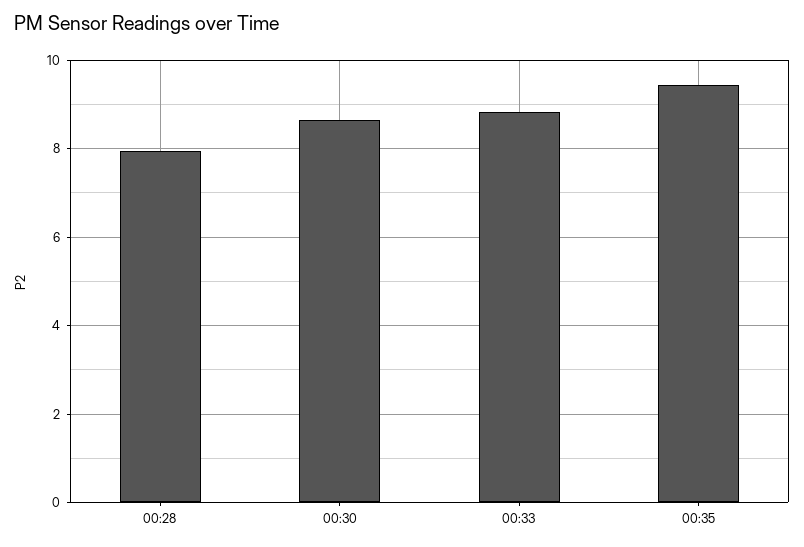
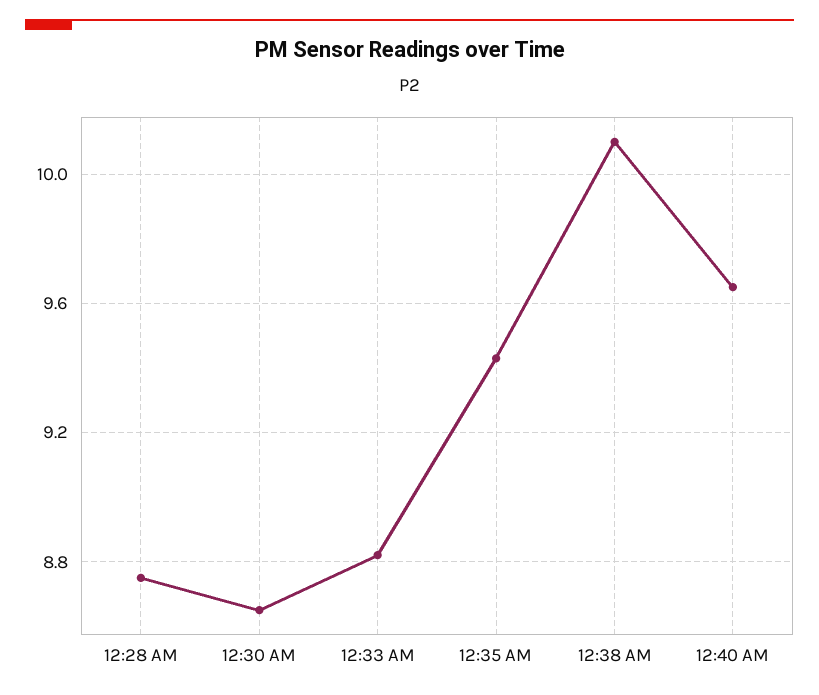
00:28: 8 -> 8.75
12:38 AM: none -> 10.1
12:40 AM: none -> 9.65

